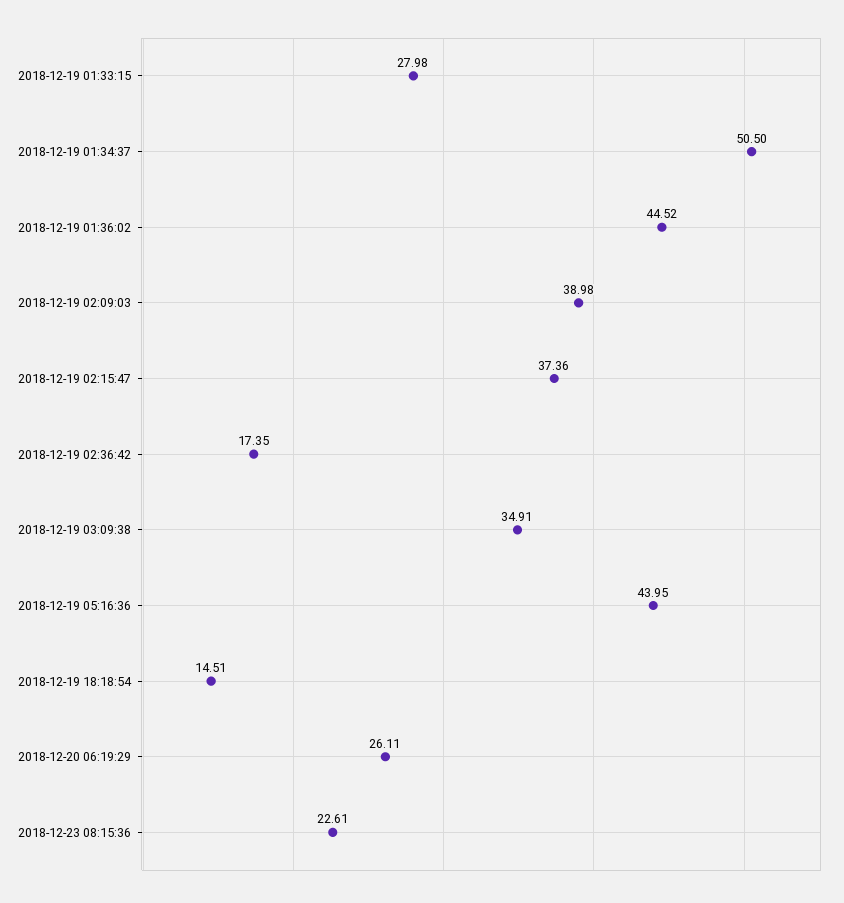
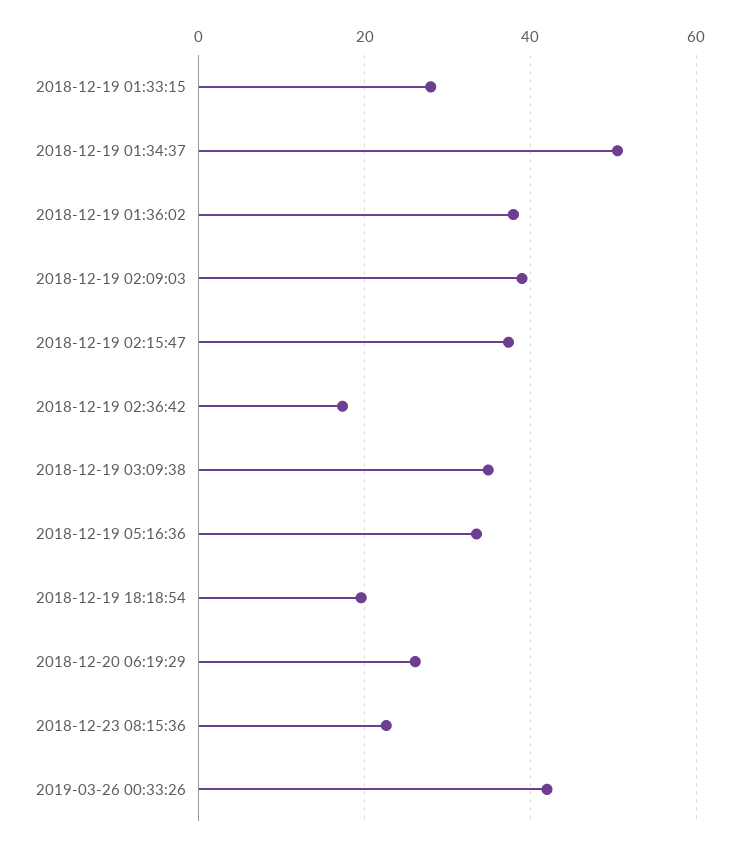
2018-12-19 01:36:02: 44.52 -> 38
2018-12-19 05:16:36: 43.95 -> 34
2018-12-19 18:18:54: 14.51 -> 20
2019-03-26 00:33:26: none -> 42

